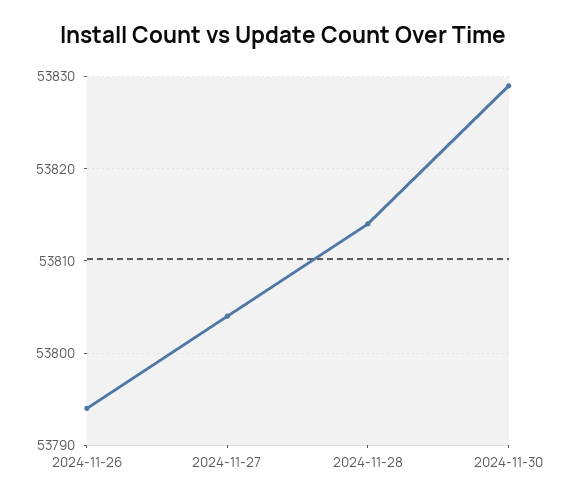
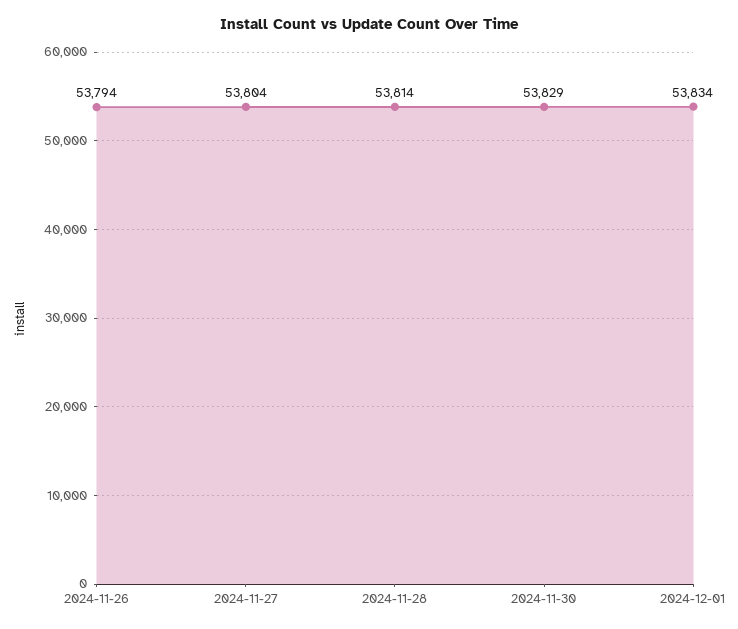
2024-12-01: none -> 53834

